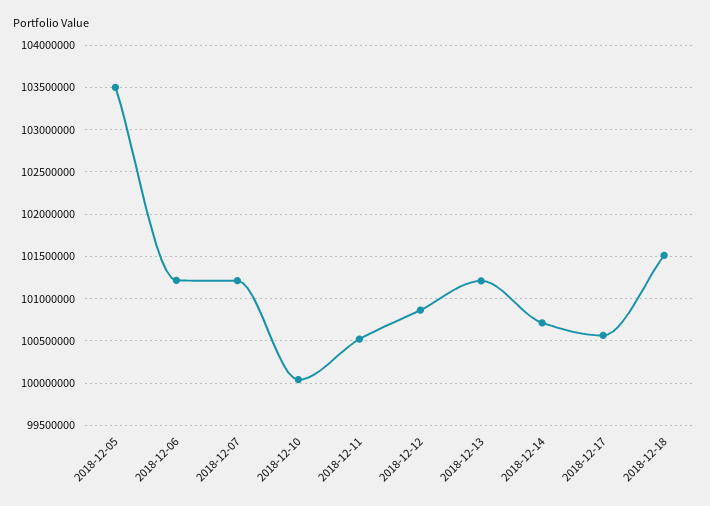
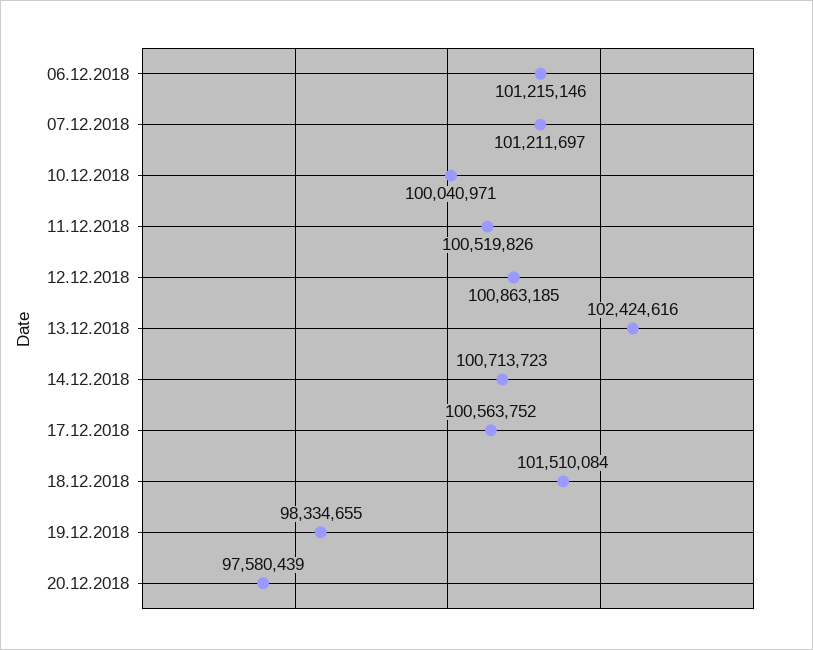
2018-12-05: 103500000 -> none
2018-12-13: 101200000 -> 102424616
19.12.2018: none -> 98334655
20.12.2018: none -> 97580439

